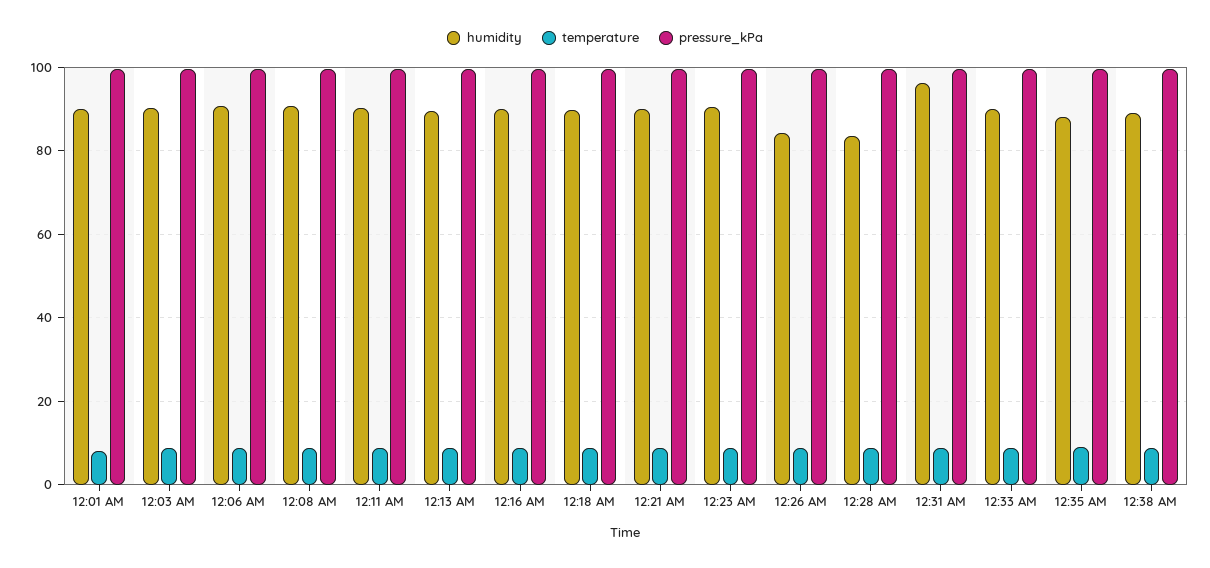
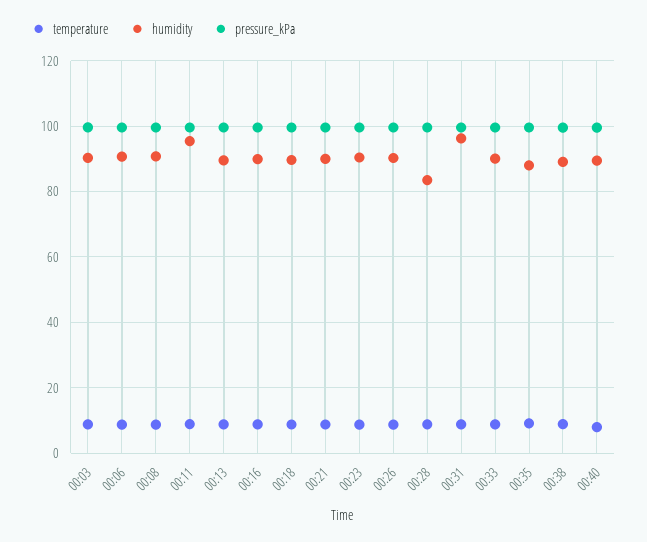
humidity, 12:01 AM: 90 -> none
temperature, 12:01 AM: 8 -> none
pressure_kPa, 12:01 AM: 100 -> none
humidity, 12:11 AM: 90 -> 96
humidity, 12:26 AM: 84 -> 90
temperature, 00:40: none -> 8
humidity, 00:40: none -> 90
pressure_kPa, 00:40: none -> 100

